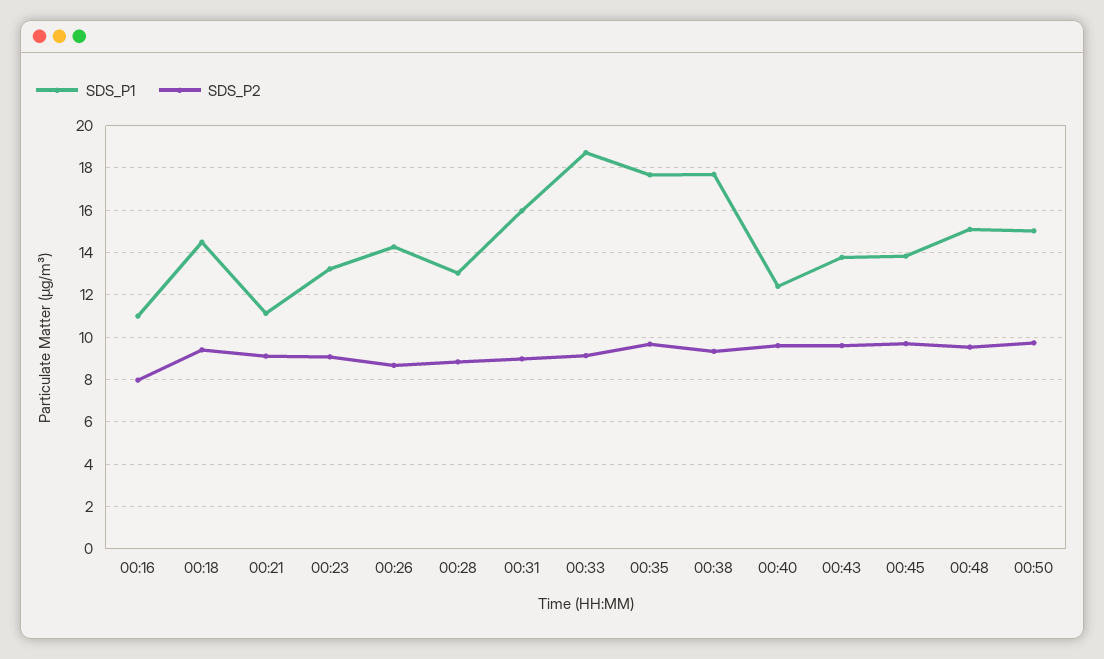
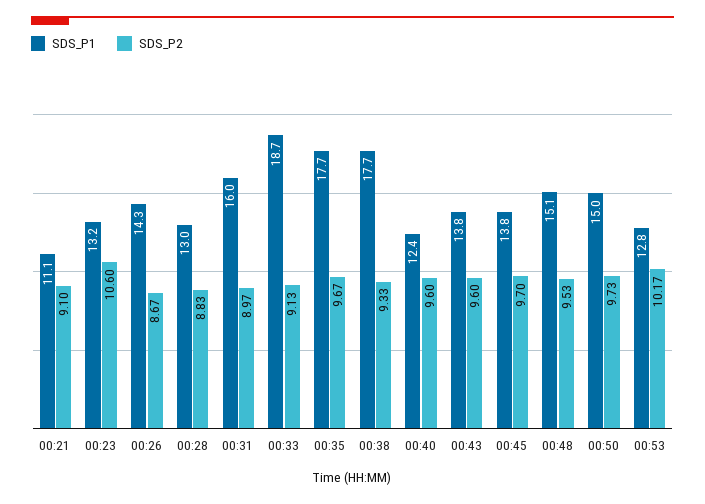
SDS_P1, 00:16: 11 -> none
SDS_P2, 00:16: 8 -> none
SDS_P1, 00:18: 14.5 -> none
SDS_P2, 00:18: 9.5 -> none
SDS_P2, 00:23: 9 -> 10.6
SDS_P1, 00:53: none -> 12.8
SDS_P2, 00:53: none -> 10.17

